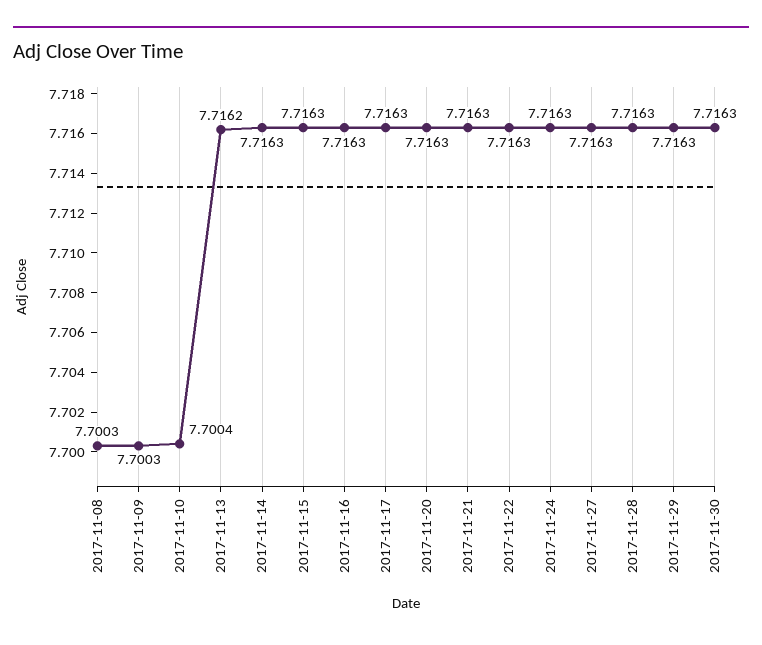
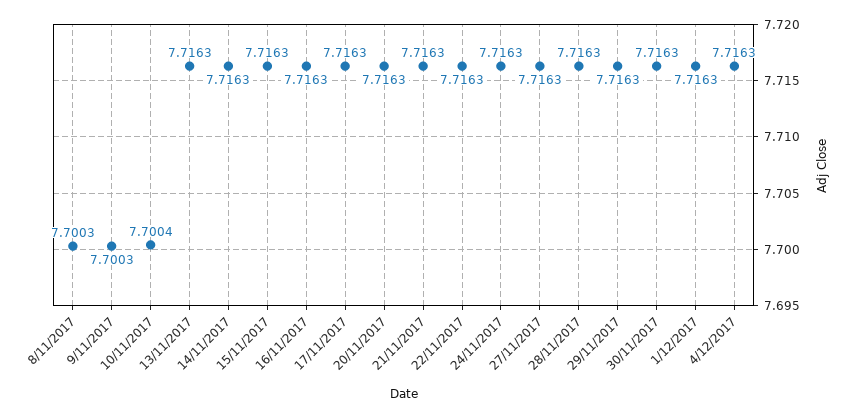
2017-11-13: 7.7162 -> 7.7163
1/12/2017: none -> 7.7163
4/12/2017: none -> 7.7163

